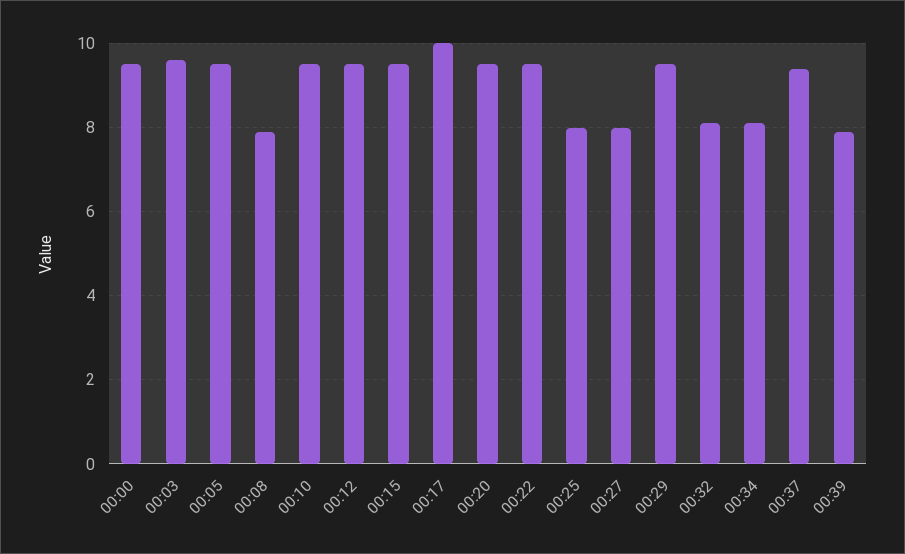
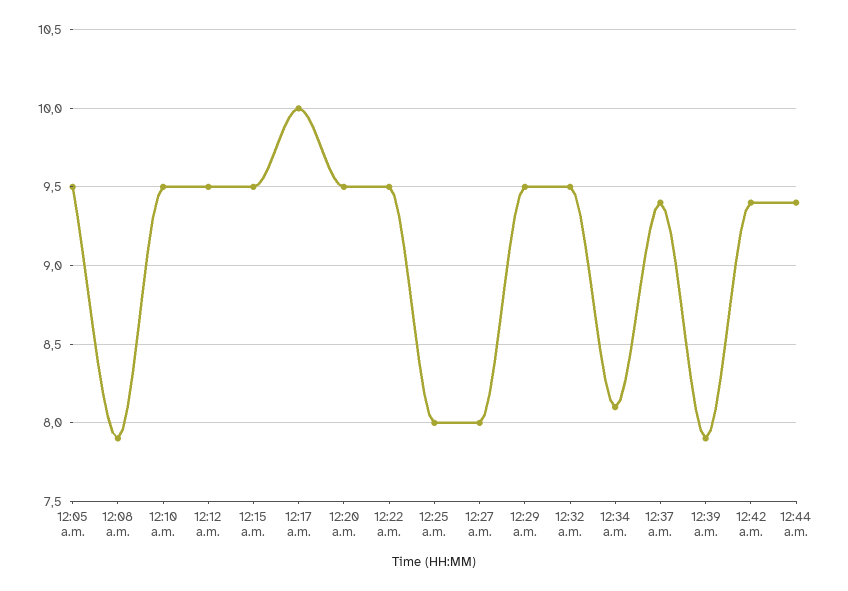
00:00: 9.5 -> none
00:03: 9.5 -> none
00:32: 8 -> 9.5
12:42 a.m.: none -> 9.4
12:44 a.m.: none -> 9.4

